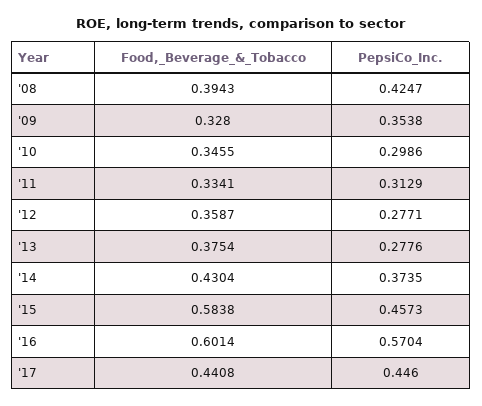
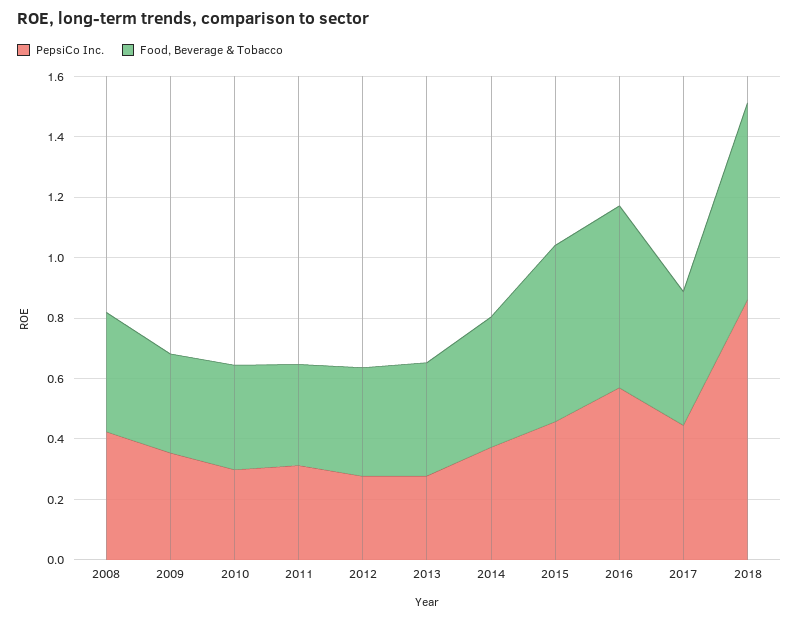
PepsiCo_Inc., 2018: none -> 0.85
Food,_Beverage_&_Tobacco, 2018: none -> 0.65

